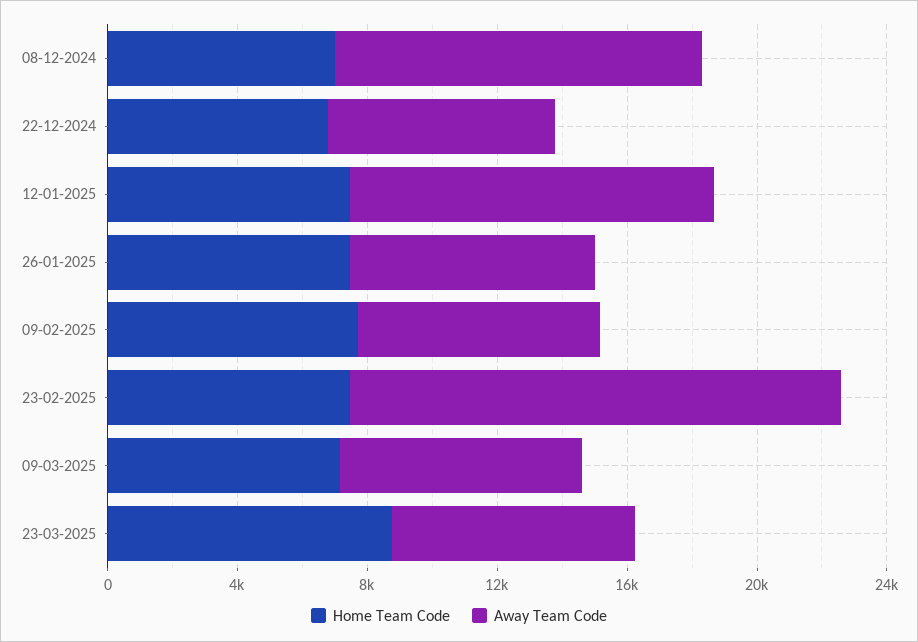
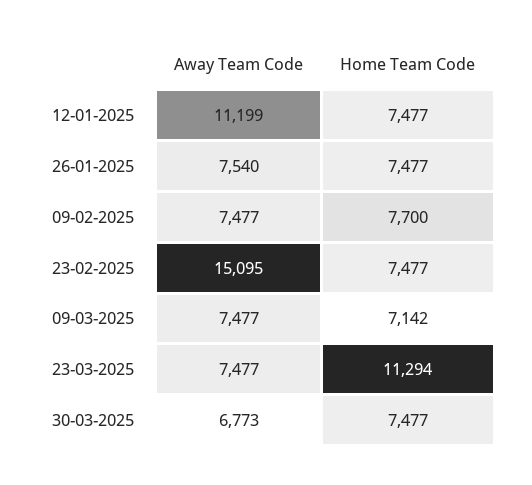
Home Team Code, 08-12-2024: 7000 -> none
Away Team Code, 08-12-2024: 11000 -> none
Home Team Code, 22-12-2024: 7000 -> none
Away Team Code, 22-12-2024: 7000 -> none
Home Team Code, 23-03-2025: 9000 -> 11294
Away Team Code, 30-03-2025: none -> 6773
Home Team Code, 30-03-2025: none -> 7477

